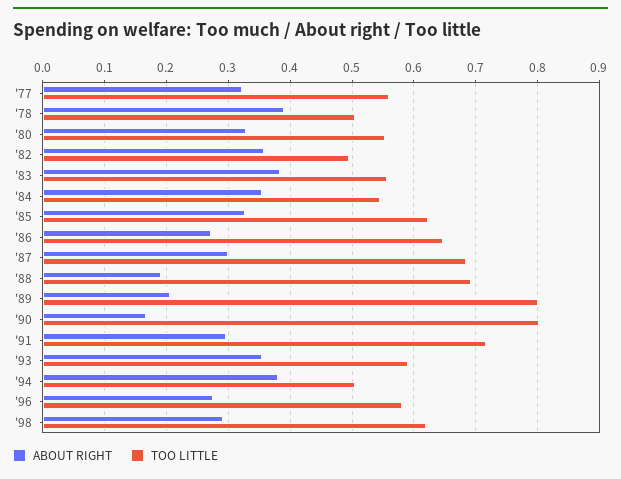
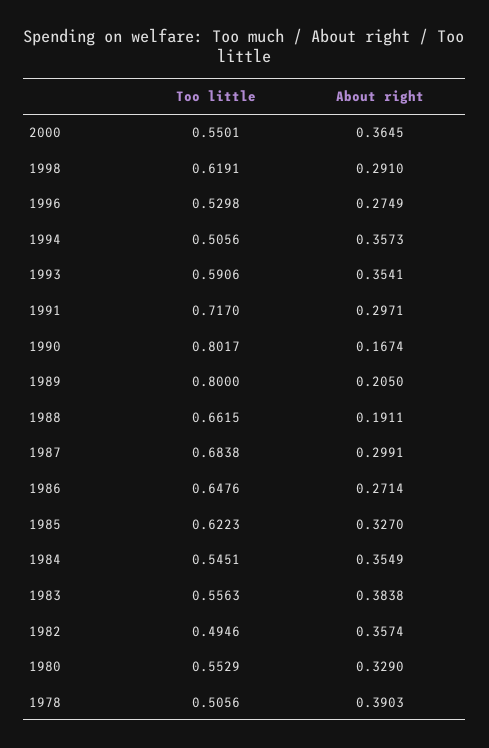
ABOUT RIGHT, '77: 0.32 -> none
TOO LITTLE, '77: 0.56 -> none
TOO LITTLE, '88: 0.69 -> 0.6615
ABOUT RIGHT, '94: 0.38 -> 0.3573
TOO LITTLE, '96: 0.58 -> 0.5298
TOO LITTLE, 2000: none -> 0.5501
ABOUT RIGHT, 2000: none -> 0.3645

